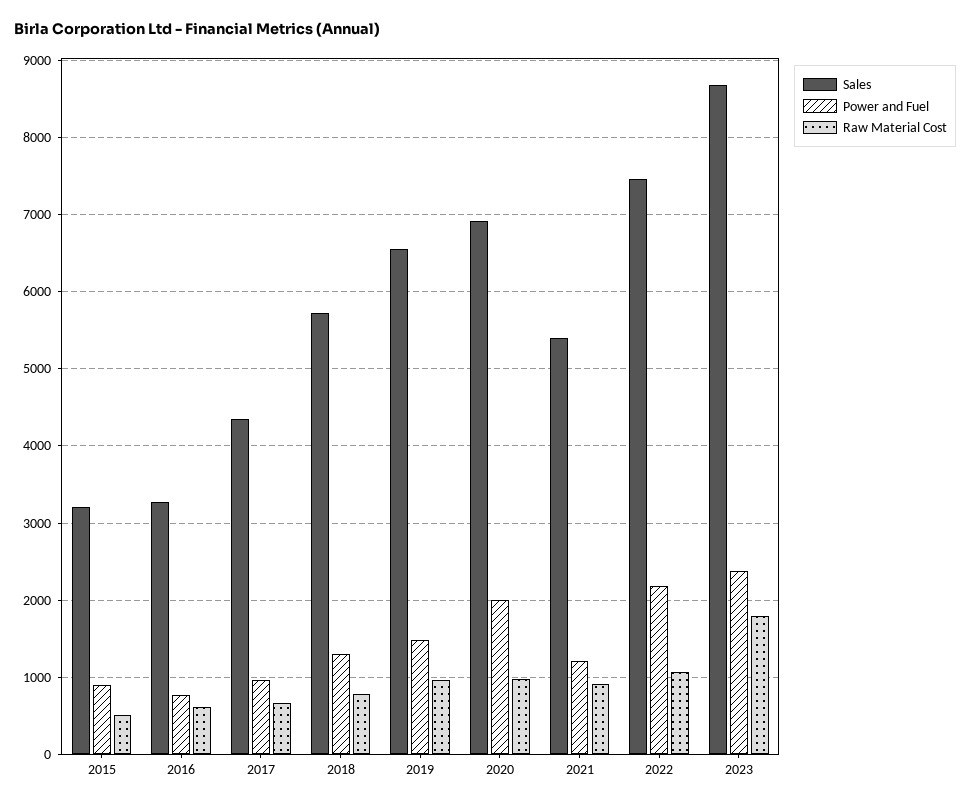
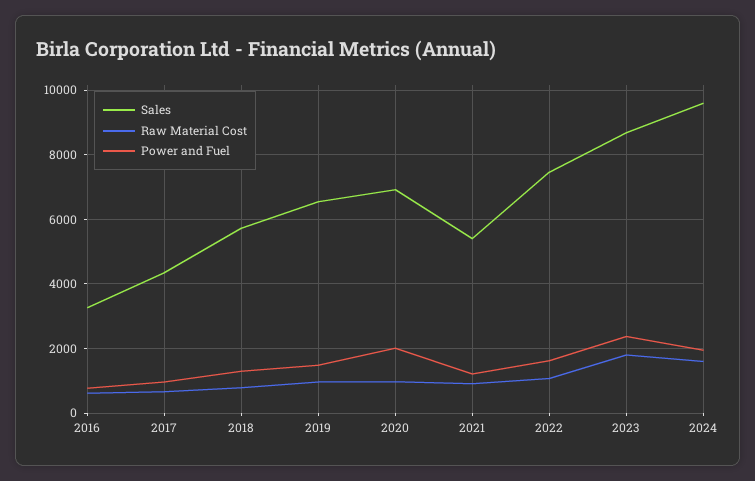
Sales, 2015: 3200 -> none
Power and Fuel, 2015: 900 -> none
Raw Material Cost, 2015: 500 -> none
Power and Fuel, 2022: 2200 -> 1600
Sales, 2024: none -> 9600
Raw Material Cost, 2024: none -> 1600
Power and Fuel, 2024: none -> 2000

